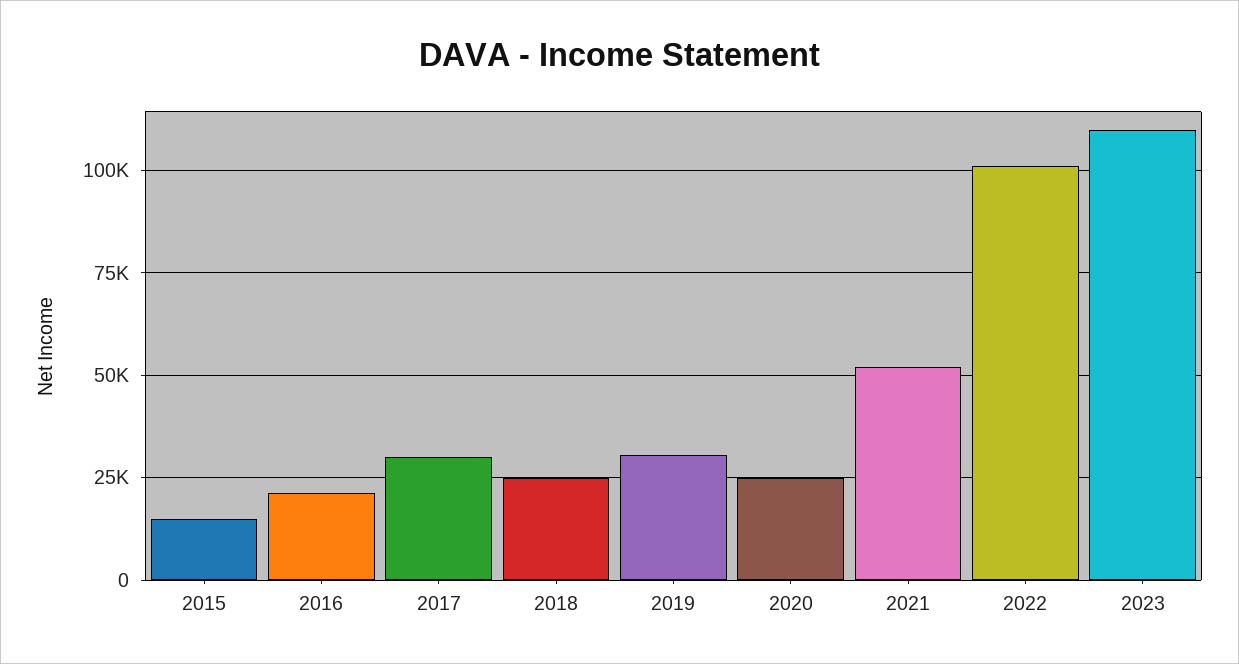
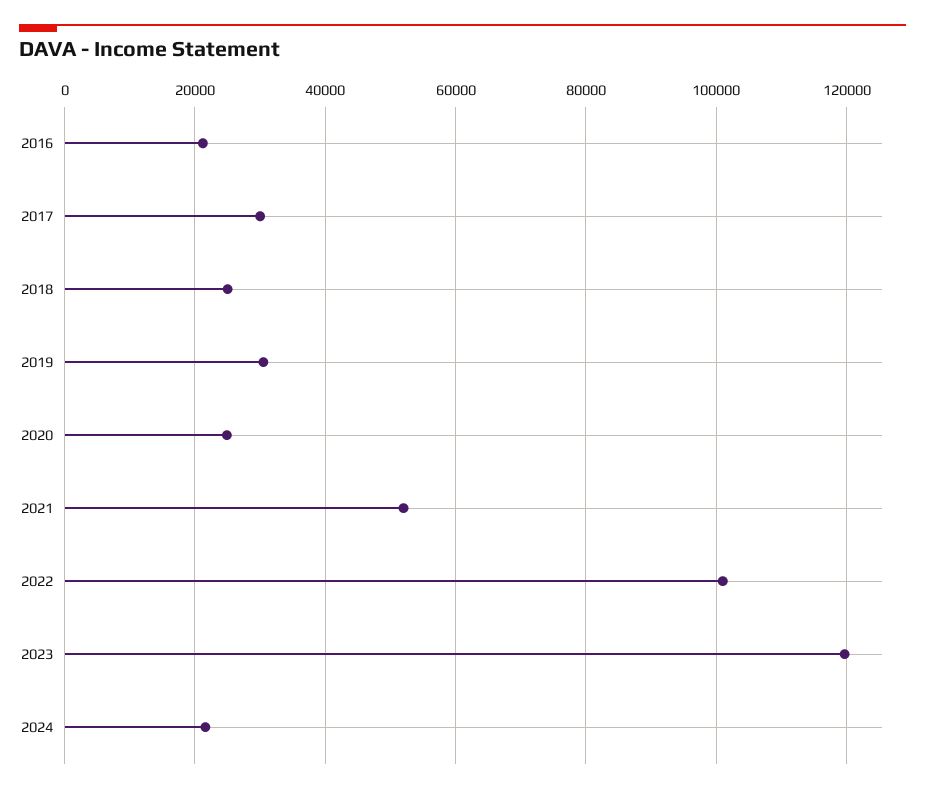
2015: 15000 -> none
2023: 110000 -> 120000
2024: none -> 22000

